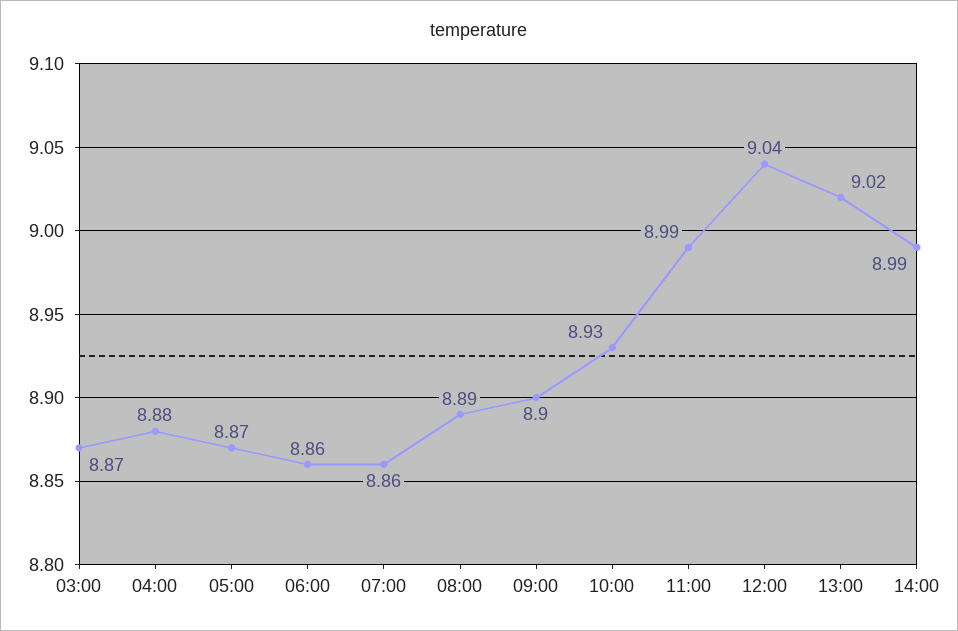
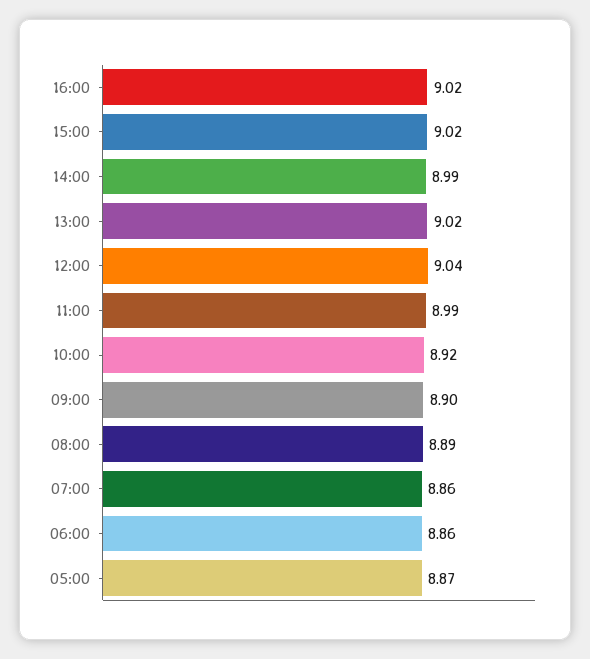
03:00: 8.87 -> none
04:00: 8.88 -> none
10:00: 8.93 -> 8.92
16:00: none -> 9.02
15:00: none -> 9.02

